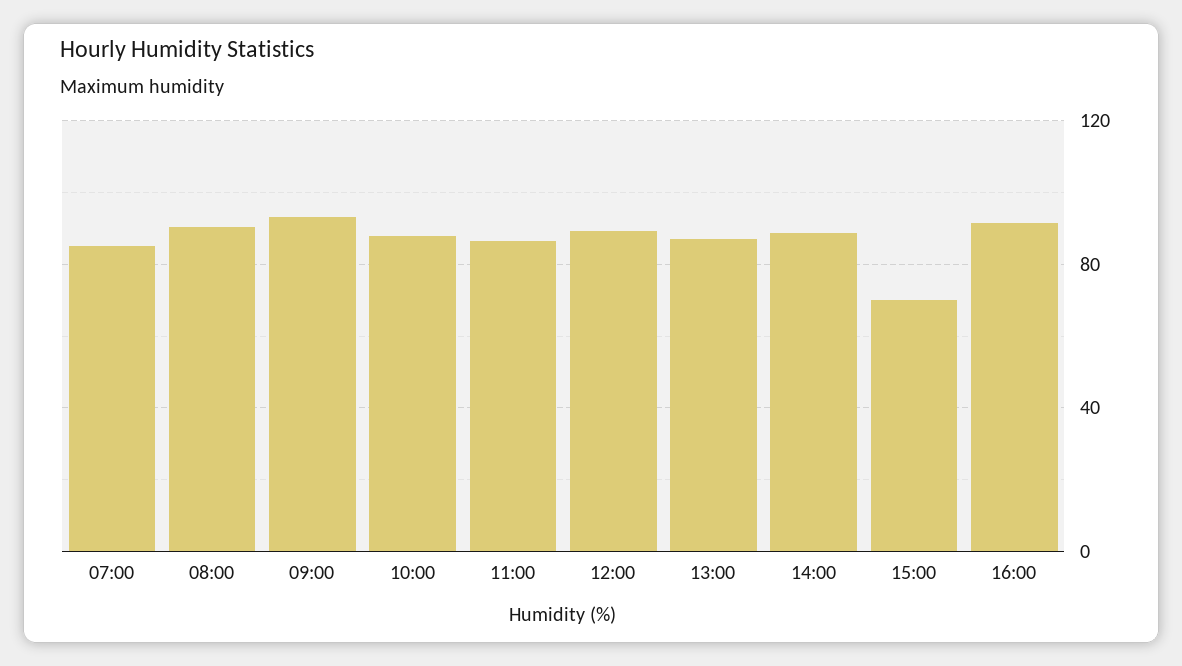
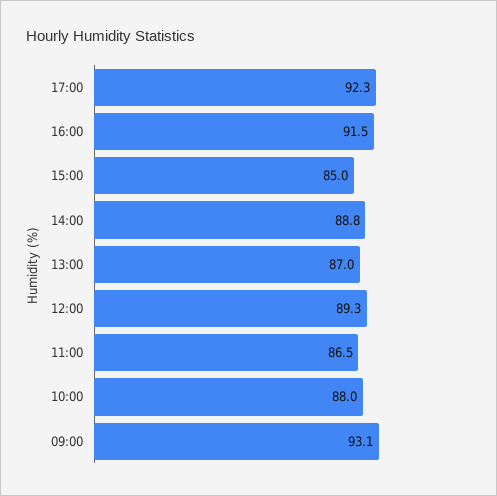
07:00: 85 -> none
08:00: 90 -> none
15:00: 70 -> 85
17:00: none -> 92.3

